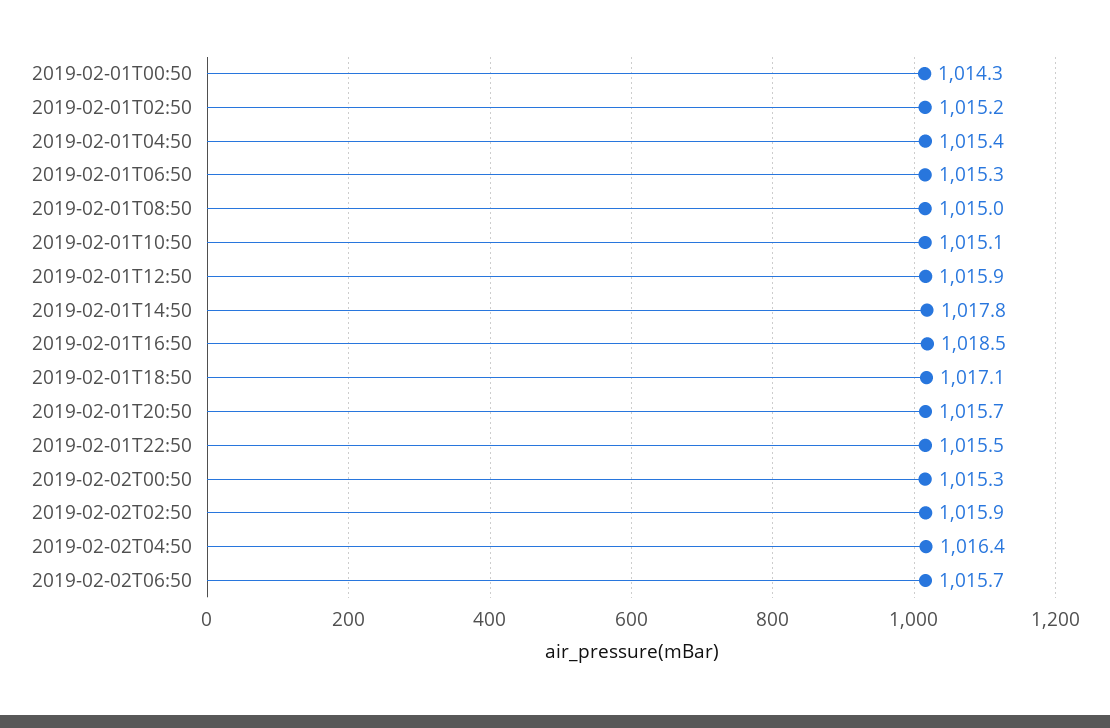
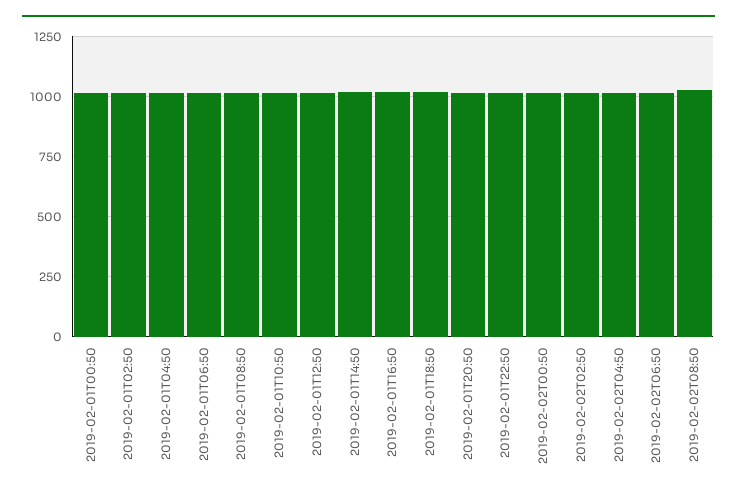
2019-02-02T08:50: none -> 1025

